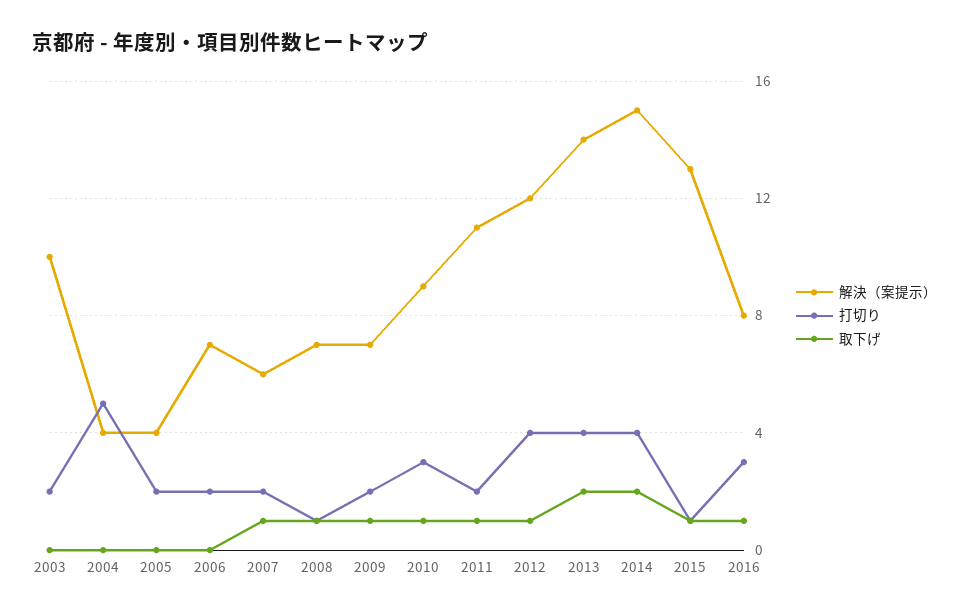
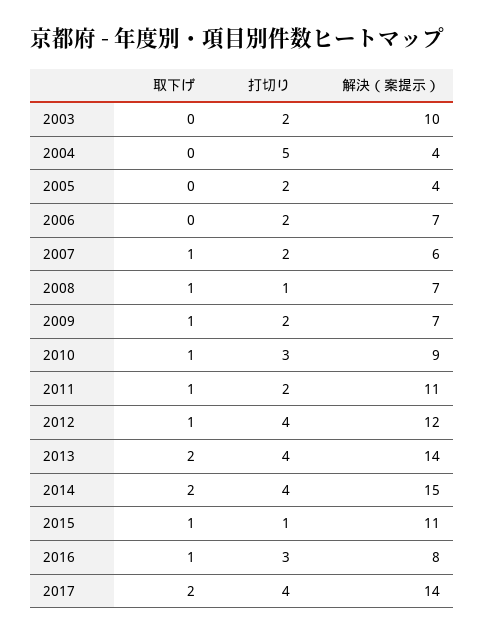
解決（案提示）, 2015: 13 -> 11
取下げ, 2017: none -> 2
打切り, 2017: none -> 4
解決（案提示）, 2017: none -> 14

